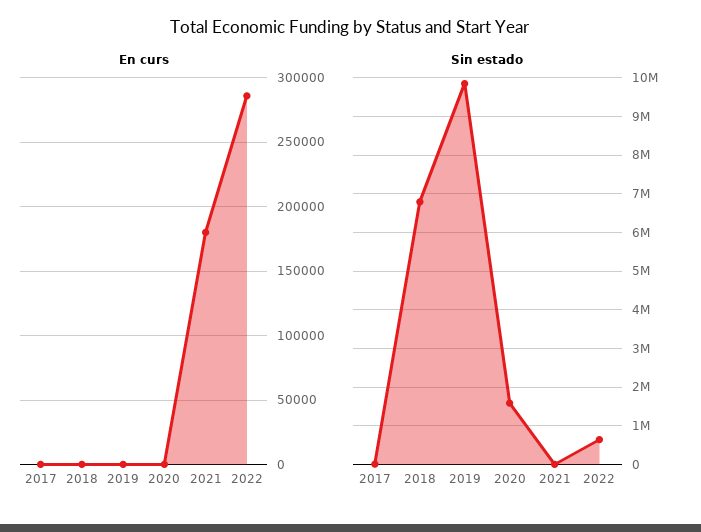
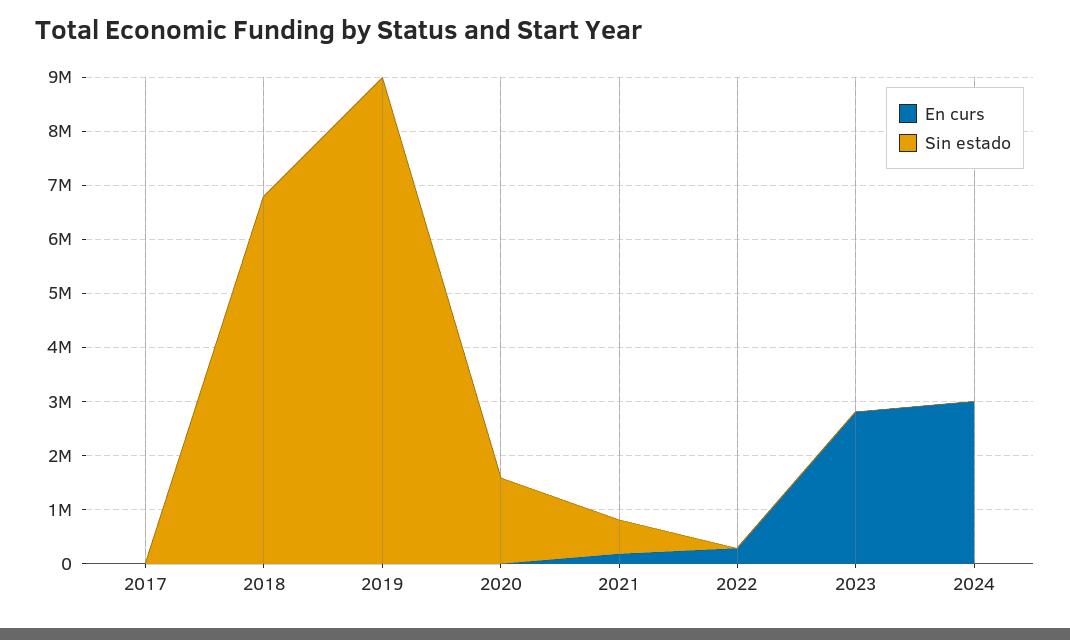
Sin estado, 2019: 9800000 -> 9000000
Sin estado, 2021: 0 -> 600000
Sin estado, 2022: 600000 -> 0
En curs, 2023: none -> 2800000
Sin estado, 2023: none -> 0
En curs, 2024: none -> 3000000
Sin estado, 2024: none -> 0

